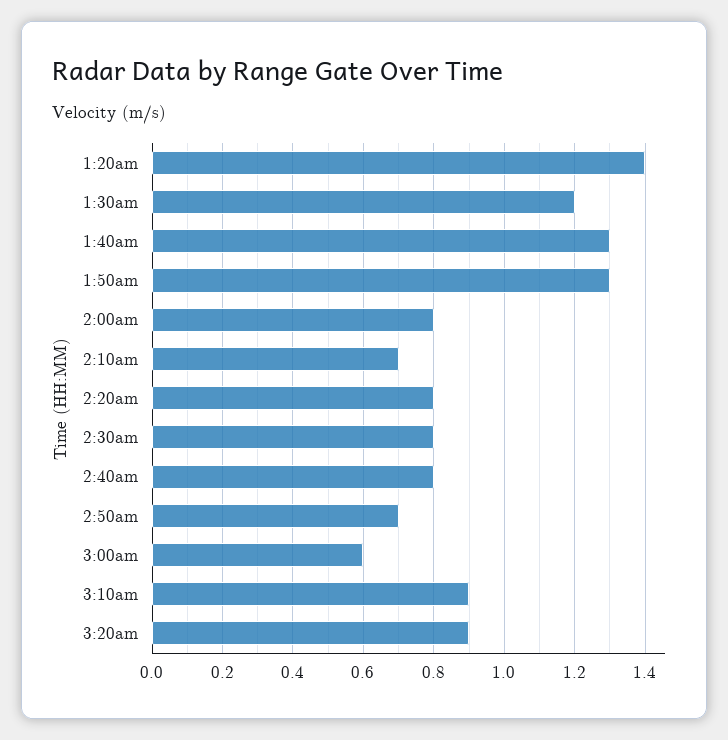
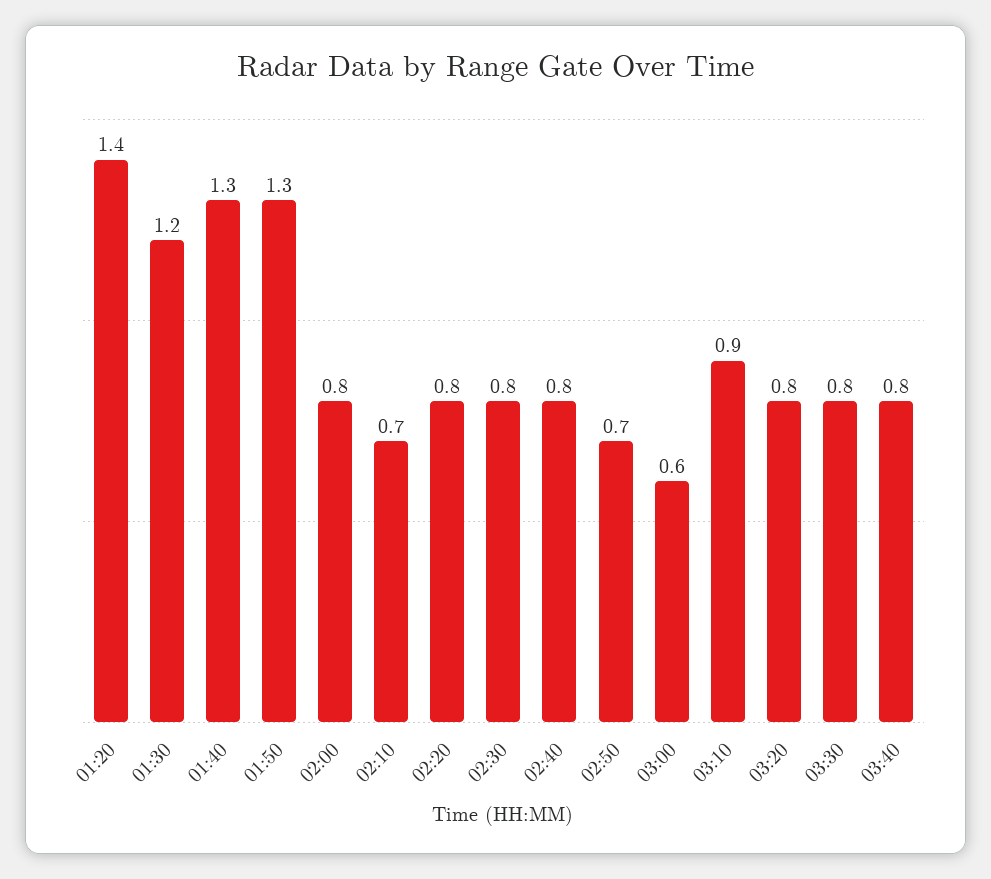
3:20am: 0.9 -> 0.8
03:30: none -> 0.8
03:40: none -> 0.8

